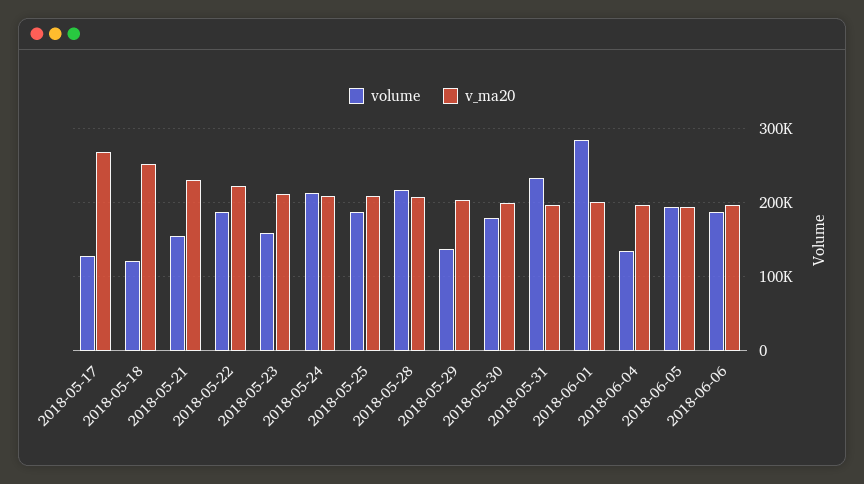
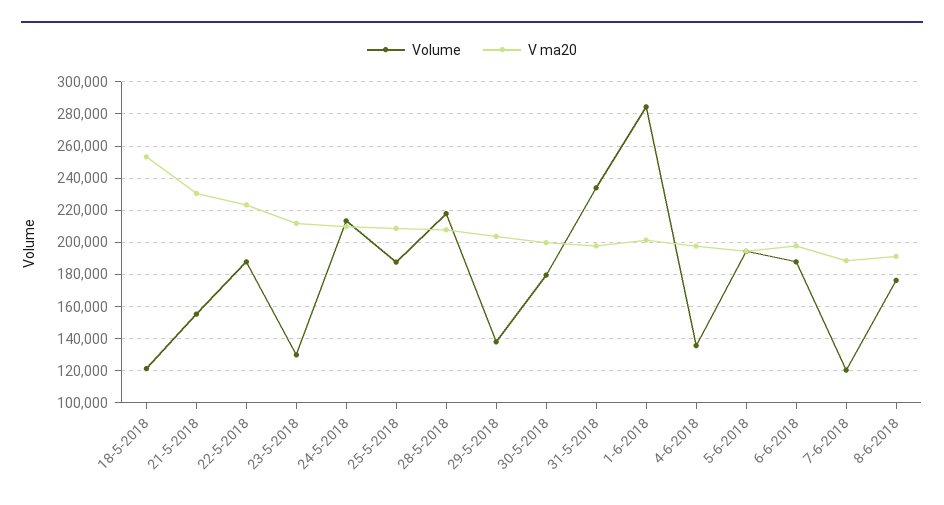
volume, 2018-05-17: 130000 -> none
v_ma20, 2018-05-17: 270000 -> none
volume, 2018-05-23: 160000 -> 130000
volume, 7-6-2018: none -> 120000
v_ma20, 7-6-2018: none -> 190000
volume, 8-6-2018: none -> 175000
v_ma20, 8-6-2018: none -> 190000

